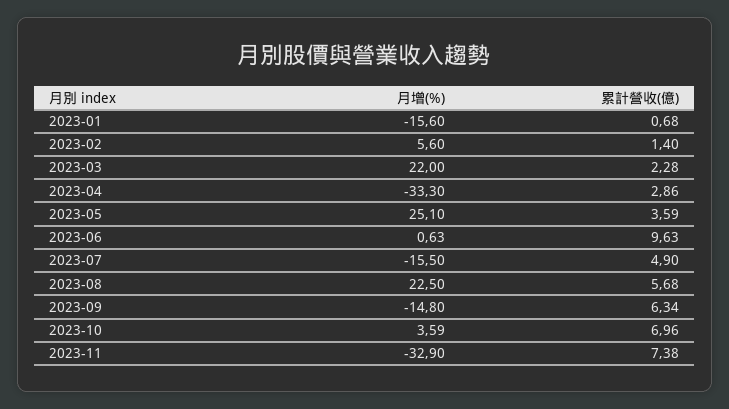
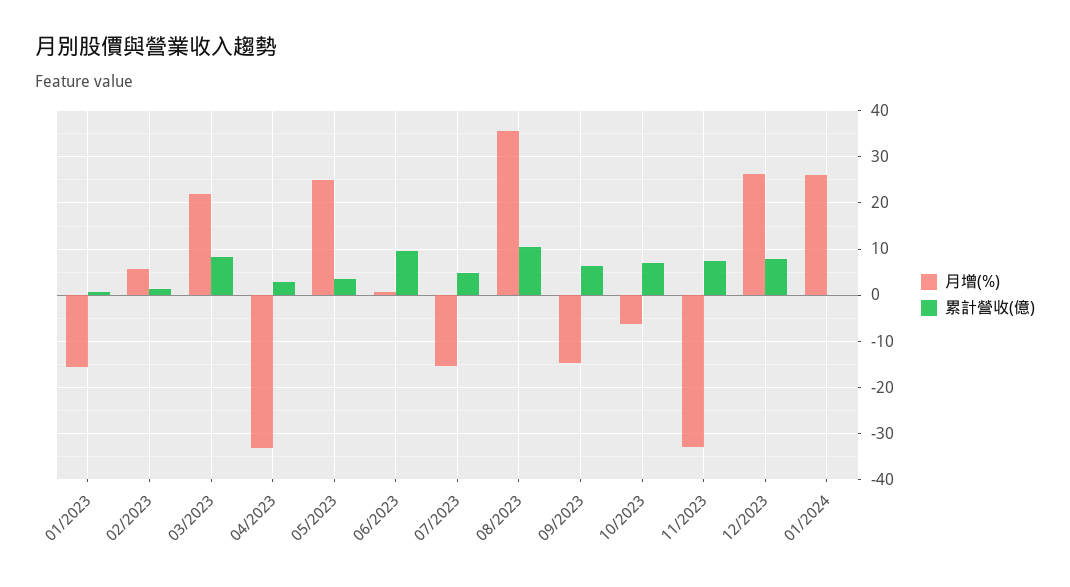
累計營收(億), 2023-03: 2.28 -> 8
月增(%), 2023-08: 22.5 -> 36
累計營收(億), 2023-08: 5.68 -> 10
月增(%), 2023-10: 3.59 -> -6
月增(%), 12/2023: none -> 26
累計營收(億), 12/2023: none -> 8
月增(%), 01/2024: none -> 26
累計營收(億), 01/2024: none -> 0

